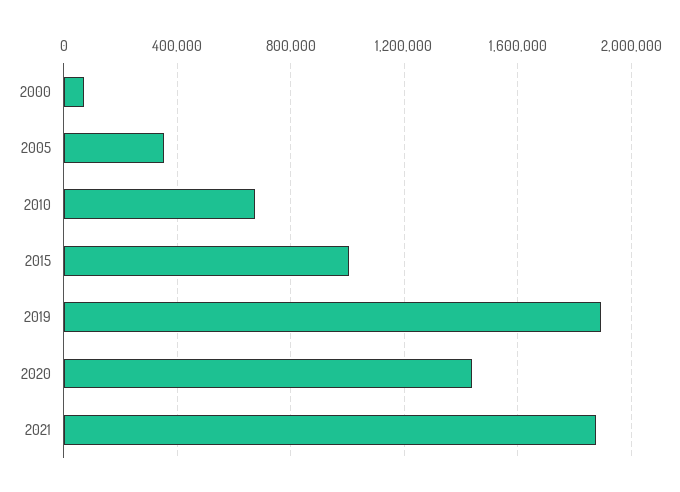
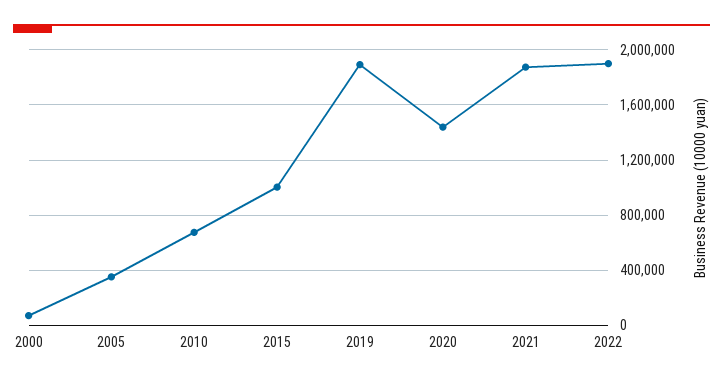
2022: none -> 1900000

